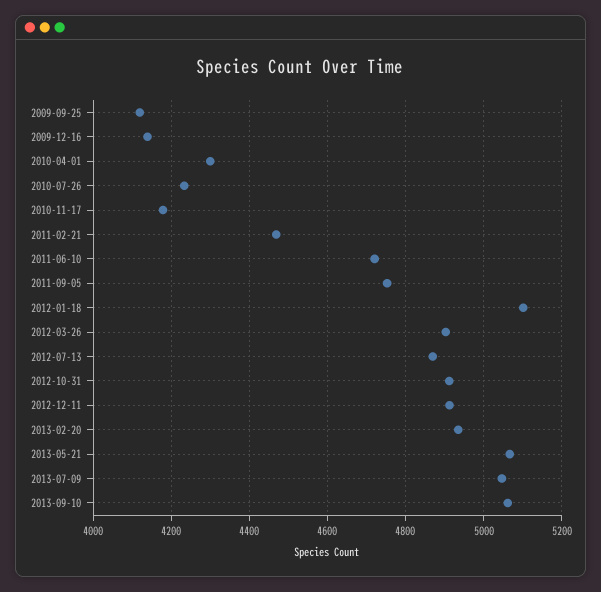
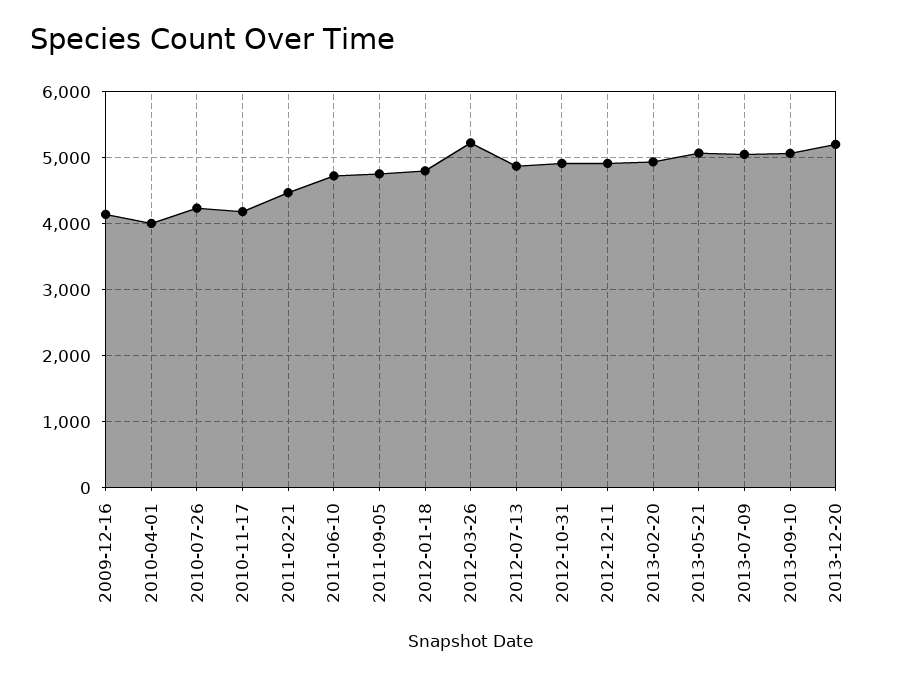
2009-09-25: 4120 -> none
2010-04-01: 4300 -> 4000
2012-01-18: 5100 -> 4800
2012-03-26: 4900 -> 5200
2013-12-20: none -> 5200

